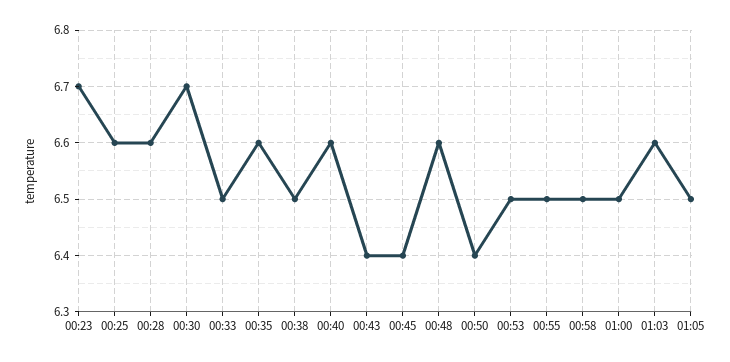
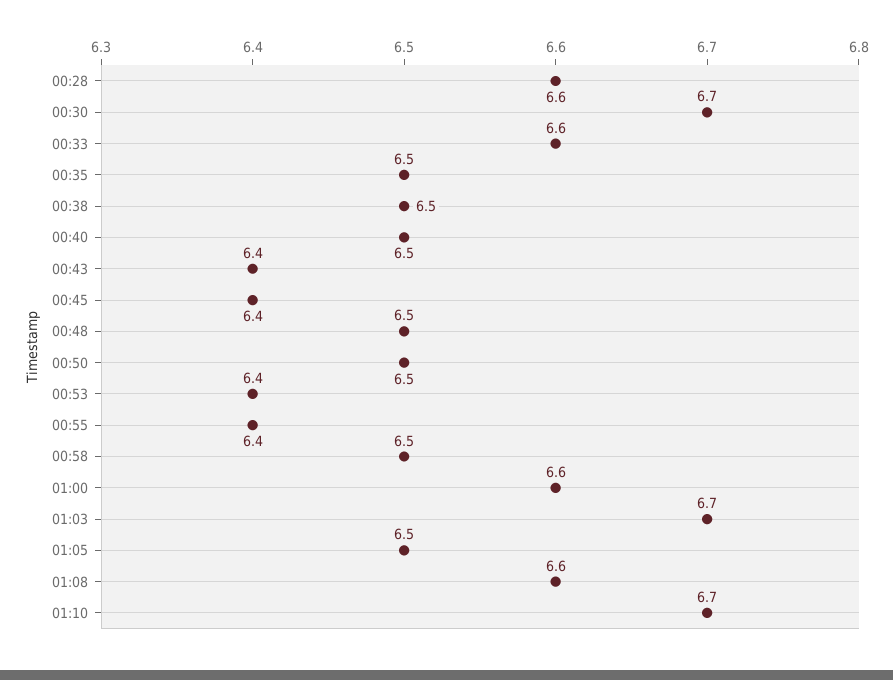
00:23: 6.7 -> none
00:25: 6.6 -> none
00:33: 6.5 -> 6.6
00:35: 6.6 -> 6.5
00:40: 6.6 -> 6.5
00:48: 6.6 -> 6.5
00:50: 6.4 -> 6.5
00:53: 6.5 -> 6.4
00:55: 6.5 -> 6.4
01:00: 6.5 -> 6.6
01:03: 6.6 -> 6.7
01:08: none -> 6.6
01:10: none -> 6.7

